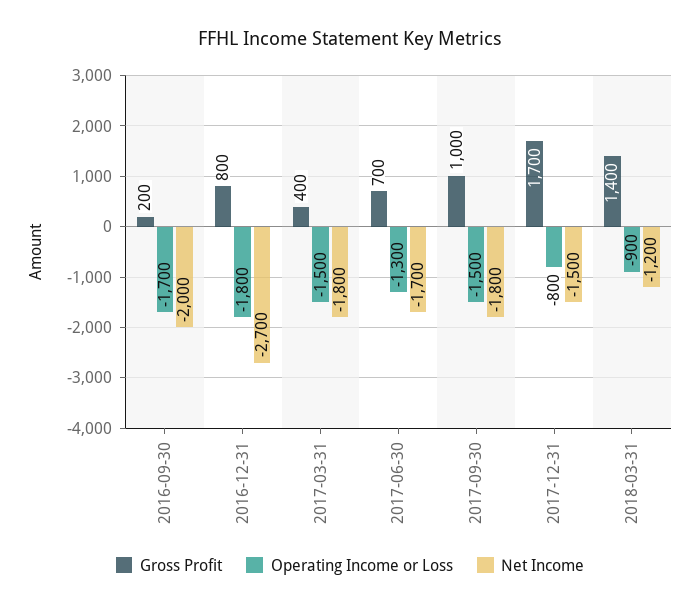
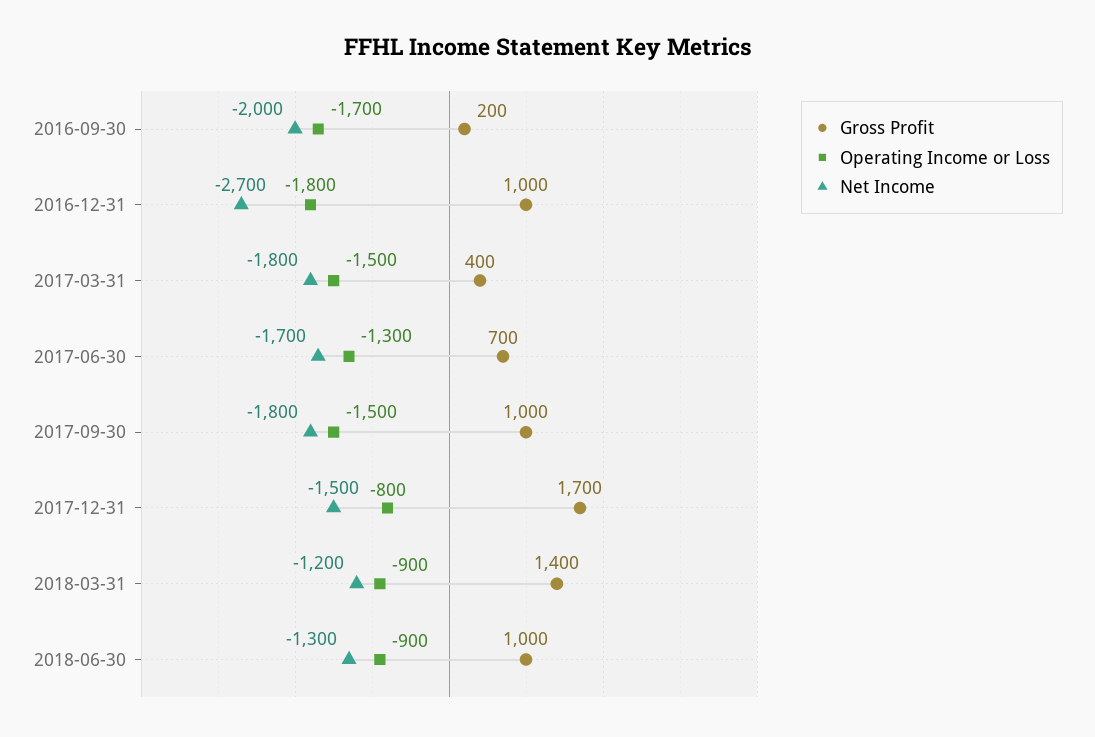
Gross Profit, 2016-12-31: 800 -> 1000
Gross Profit, 2018-06-30: none -> 1000
Operating Income or Loss, 2018-06-30: none -> -900
Net Income, 2018-06-30: none -> -1300

